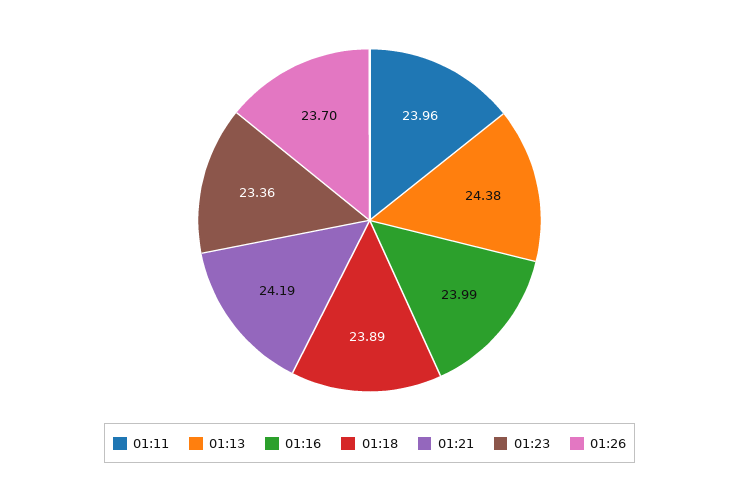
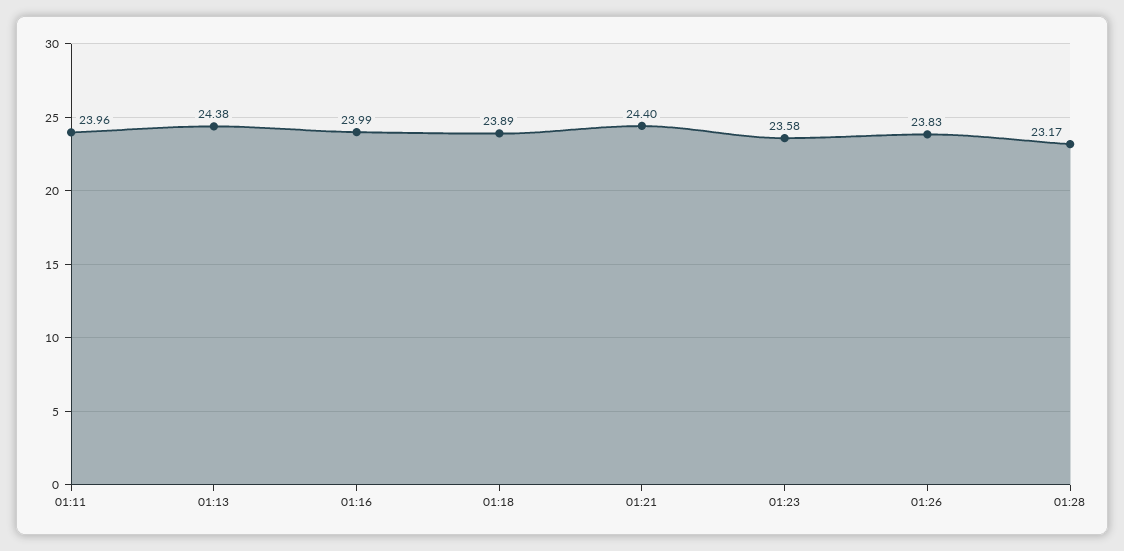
01:21: 24.19 -> 24.4
01:23: 23.36 -> 23.58
01:26: 23.7 -> 23.83
01:28: none -> 23.17

